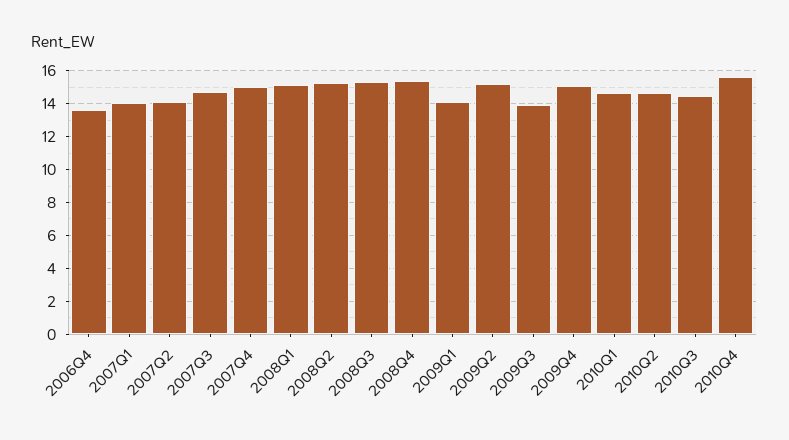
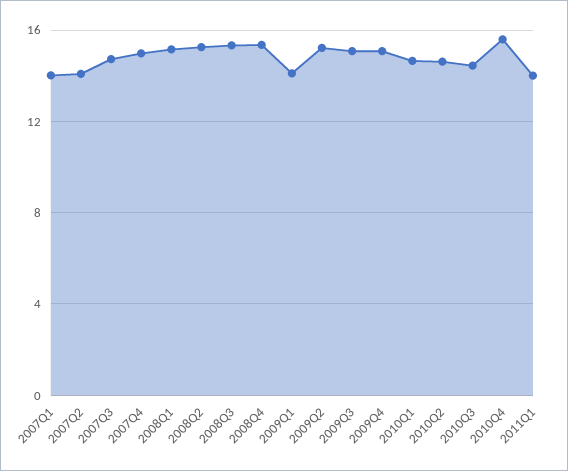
2006Q4: 13.5 -> none
2009Q3: 14 -> 15
2011Q1: none -> 14

